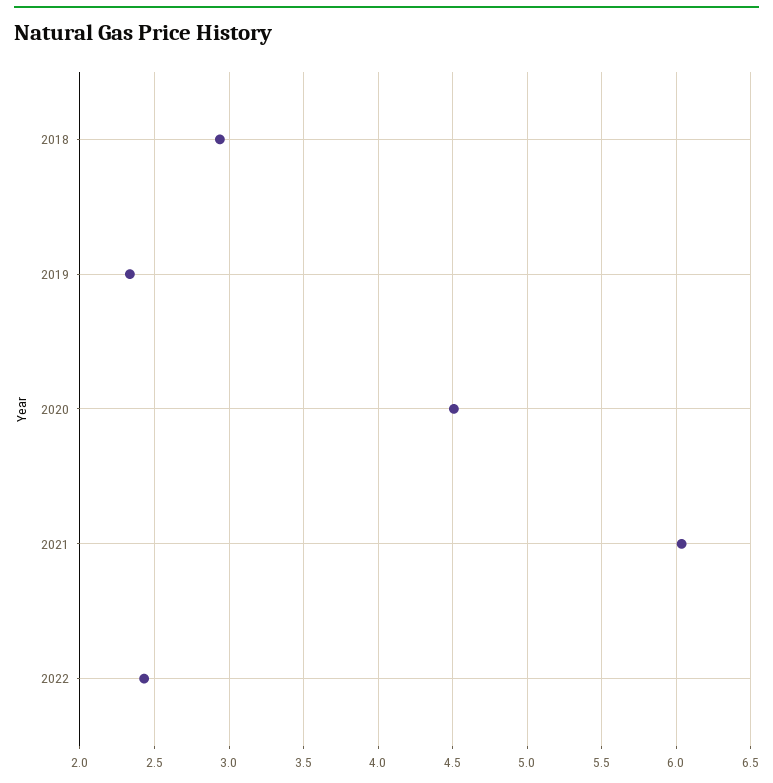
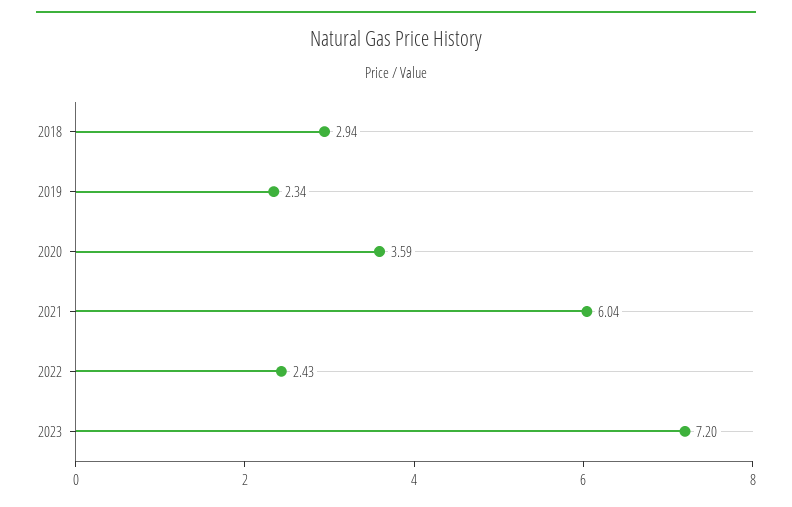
2020: 4.5 -> 3.59
2023: none -> 7.2

